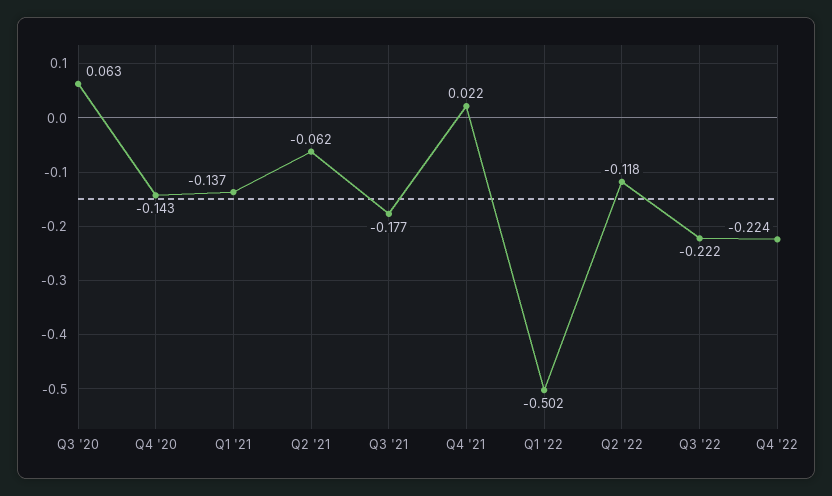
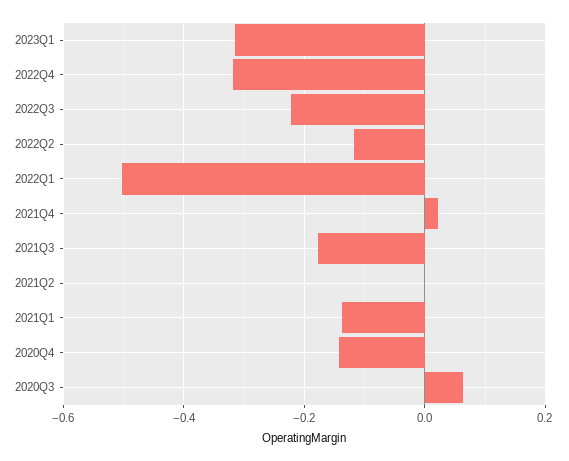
Q2 '21: -0.062 -> 0
Q4 '22: -0.224 -> -0.32
2023Q1: none -> -0.32

